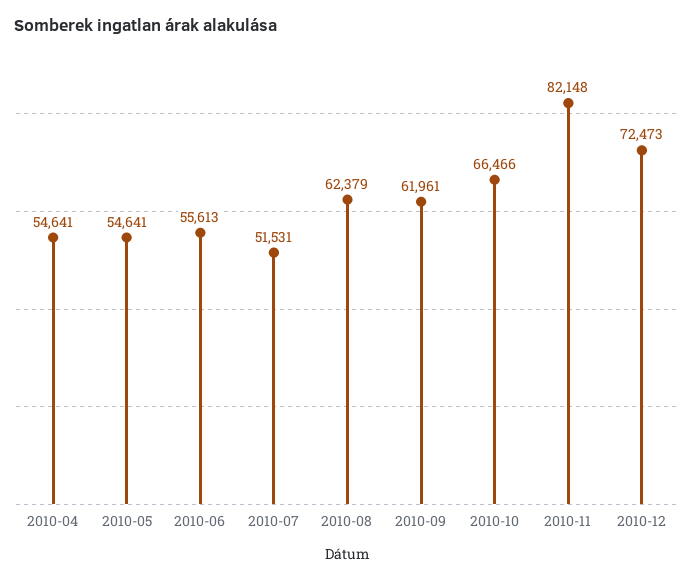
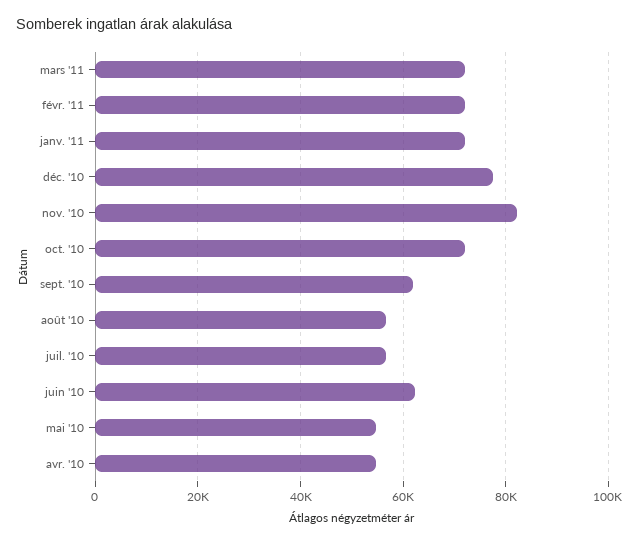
2010-06: 55613 -> 62000
2010-07: 51531 -> 56000
2010-08: 62379 -> 56000
2010-10: 66466 -> 72000
2010-12: 72473 -> 78000
mars '11: none -> 72000
févr. '11: none -> 72000
janv. '11: none -> 72000

